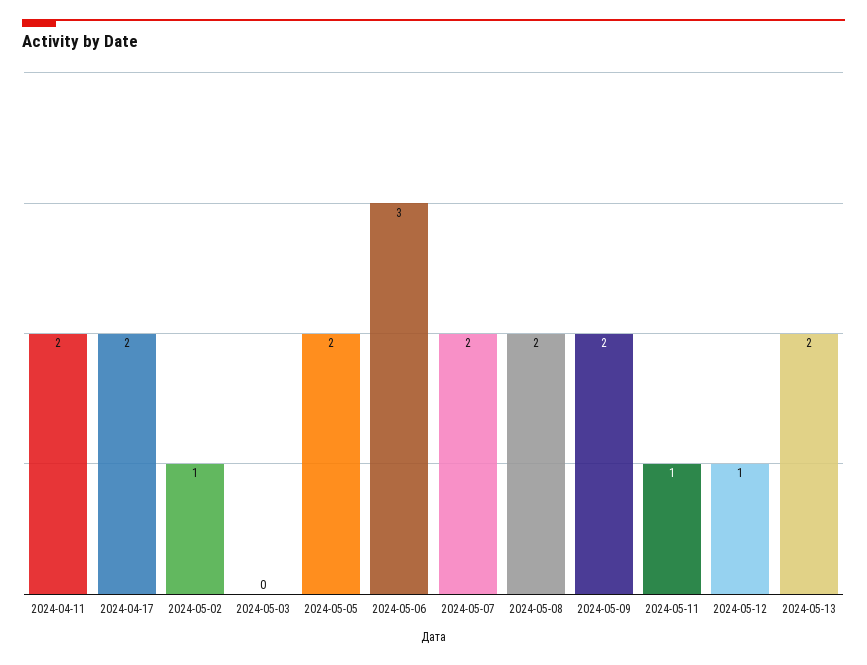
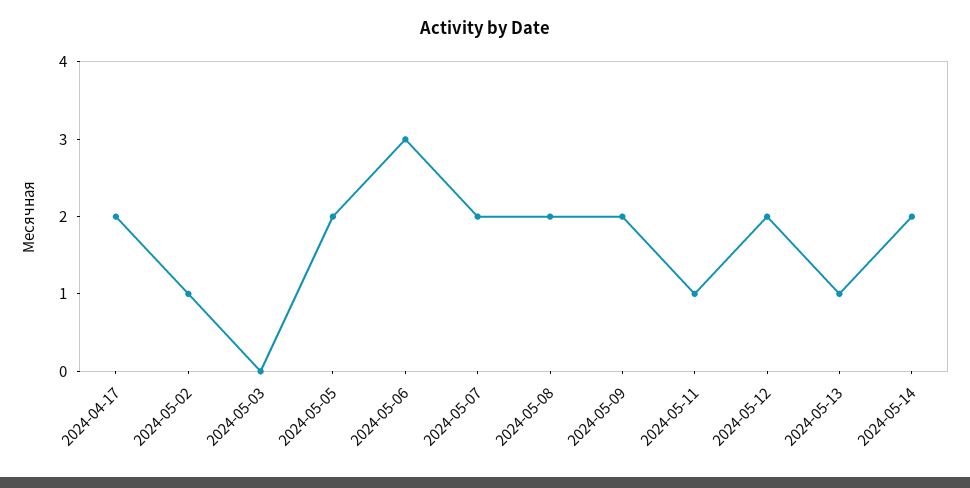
2024-04-11: 2 -> none
2024-05-12: 1 -> 2
2024-05-13: 2 -> 1
2024-05-14: none -> 2

